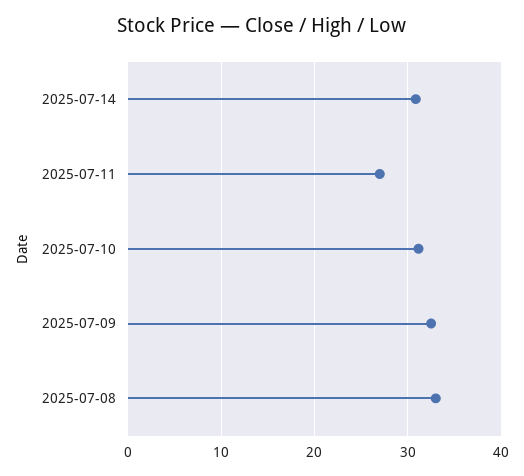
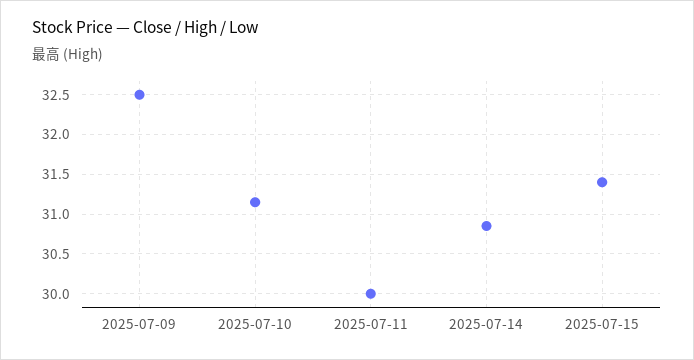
2025-07-11: 27 -> 30
2025-07-08: 33 -> none
2025-07-15: none -> 31.4

